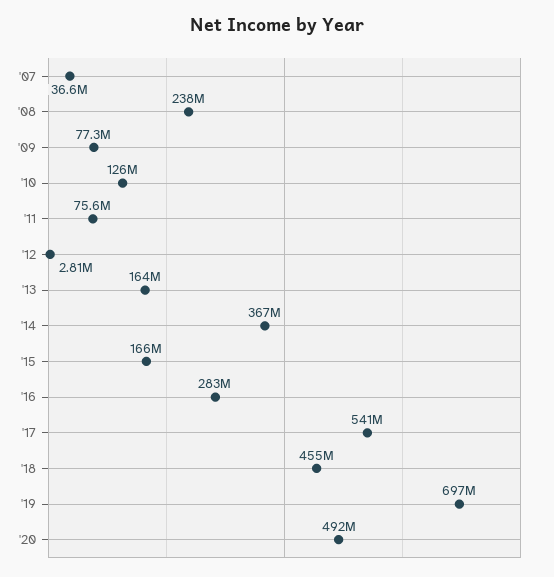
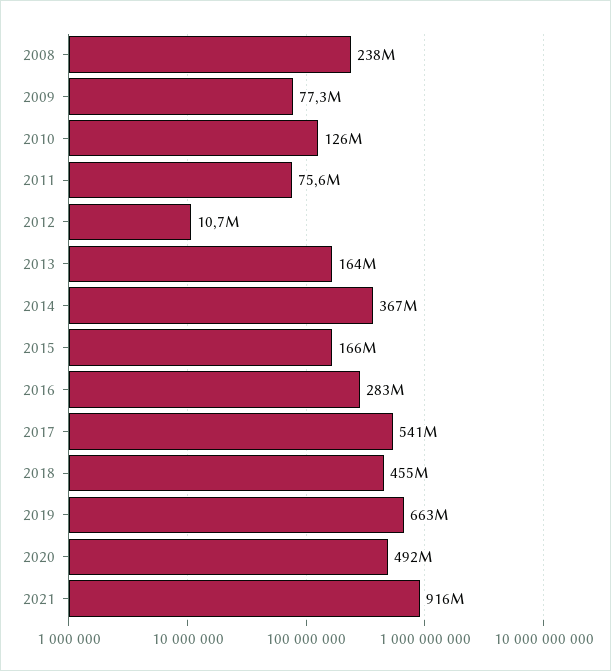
'07: 36600000 -> none
'12: 2810000 -> 10700000
'19: 697000000 -> 663000000
2021: none -> 916000000

